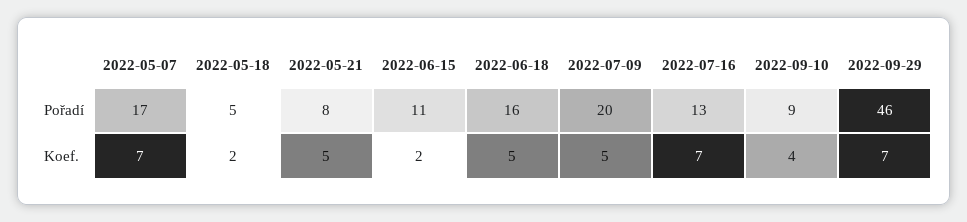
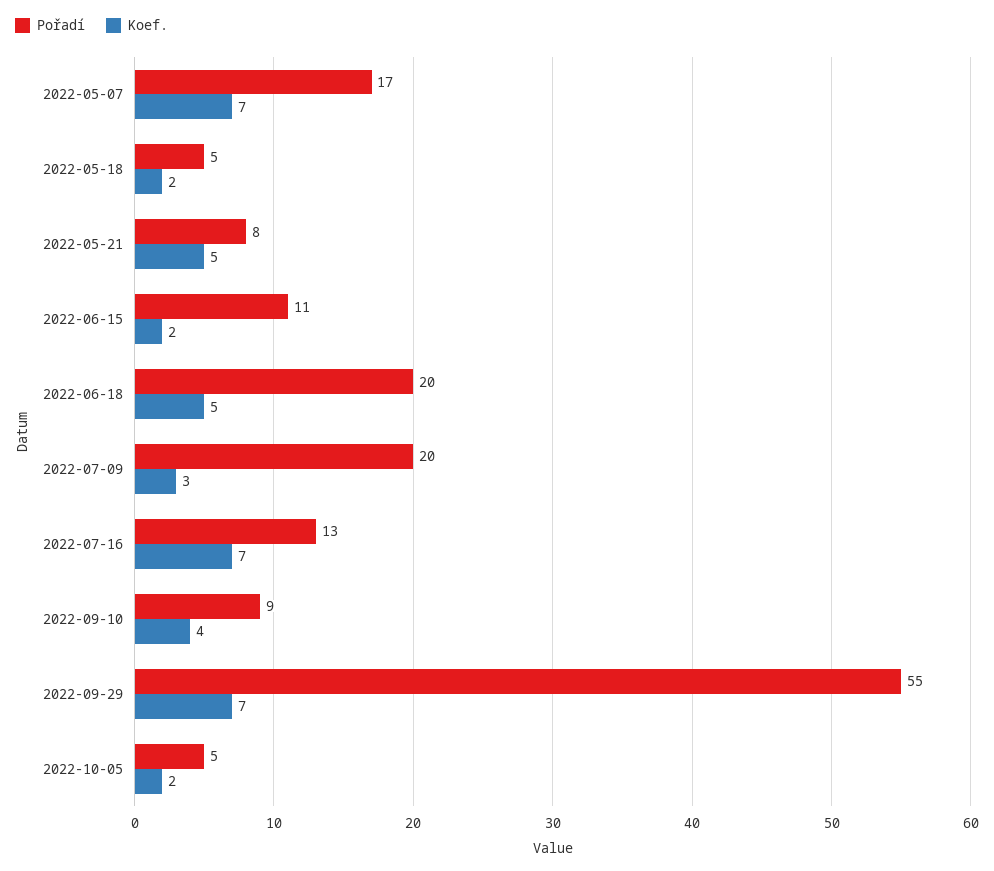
Pořadí, 2022-06-18: 16 -> 20
Pořadí, 2022-09-29: 46 -> 55
Koef., 2022-07-09: 5 -> 3
Pořadí, 2022-10-05: none -> 5
Koef., 2022-10-05: none -> 2

